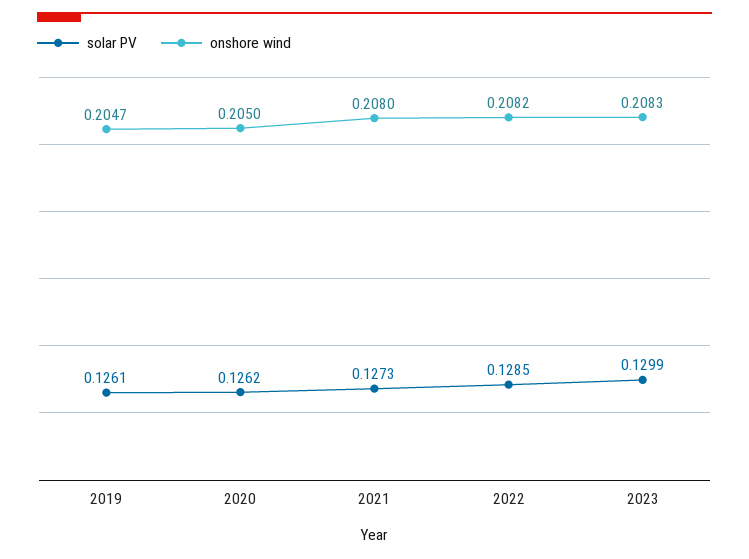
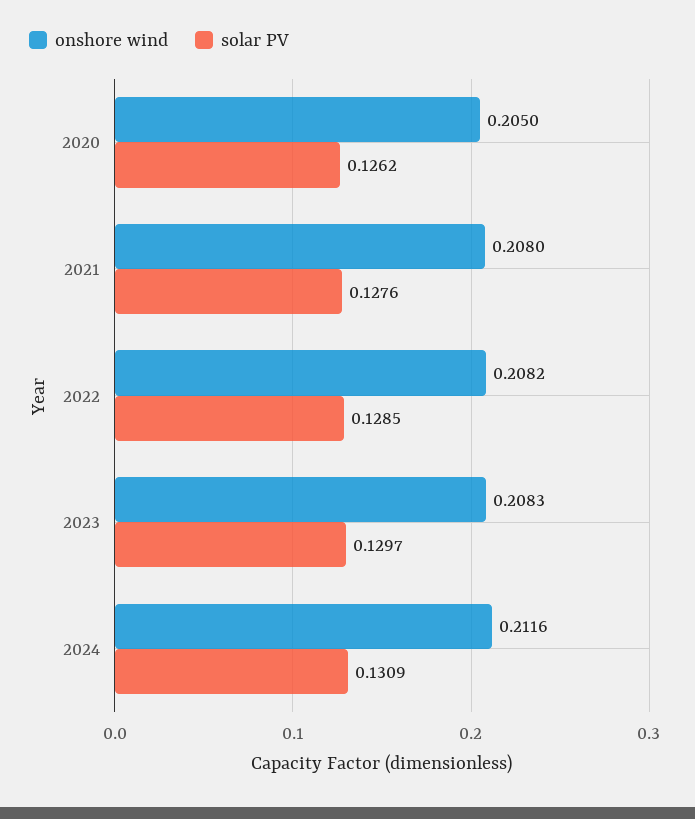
solar PV, 2019: 0.1261 -> none
onshore wind, 2019: 0.2047 -> none
solar PV, 2021: 0.1273 -> 0.1276
solar PV, 2023: 0.1299 -> 0.1297
onshore wind, 2024: none -> 0.2116
solar PV, 2024: none -> 0.1309

